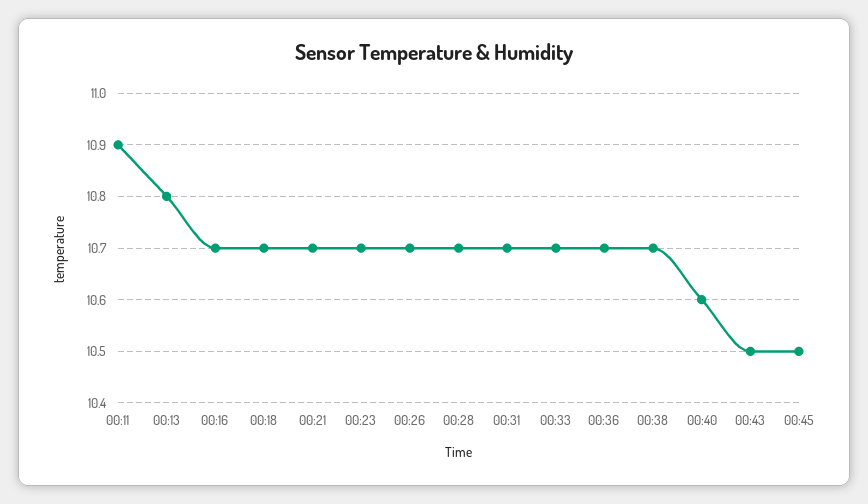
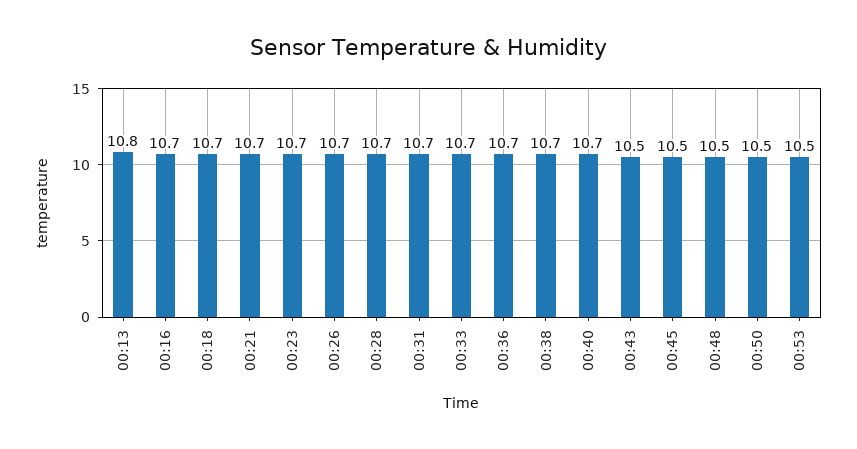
00:11: 10.9 -> none
00:40: 10.6 -> 10.7
00:48: none -> 10.5
00:50: none -> 10.5
00:53: none -> 10.5

